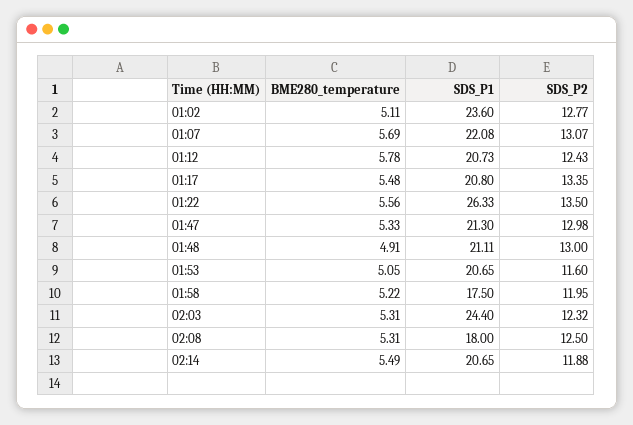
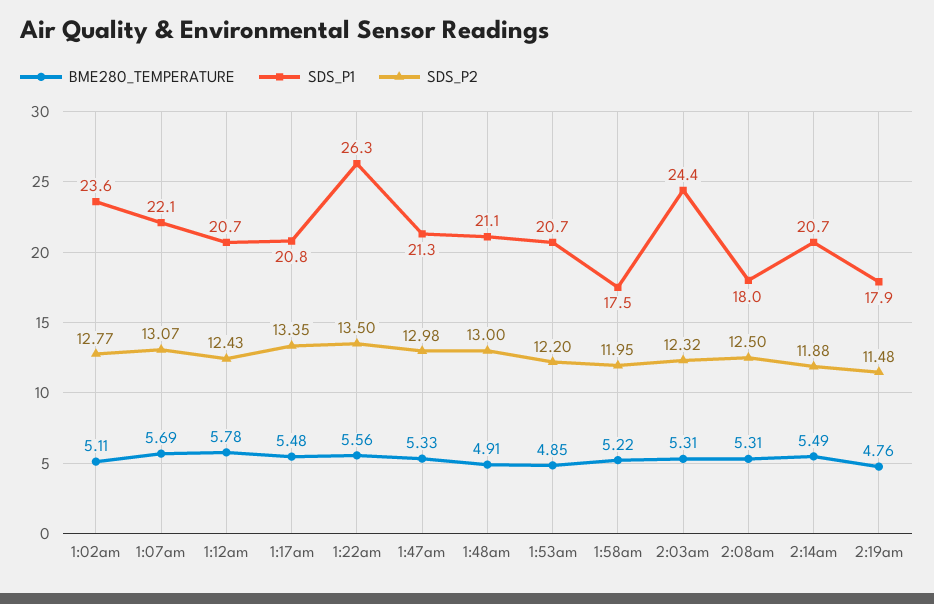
BME280_temperature, 01:53: 5.05 -> 4.85
SDS_P2, 01:53: 11.6 -> 12.2
BME280_temperature, 2:19am: none -> 4.76
SDS_P1, 2:19am: none -> 17.9
SDS_P2, 2:19am: none -> 11.48

